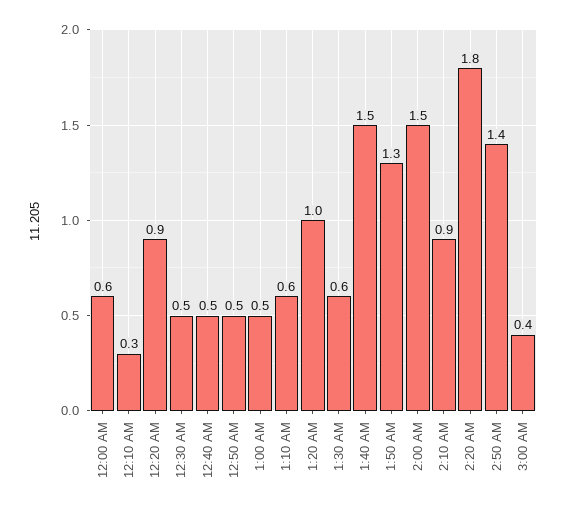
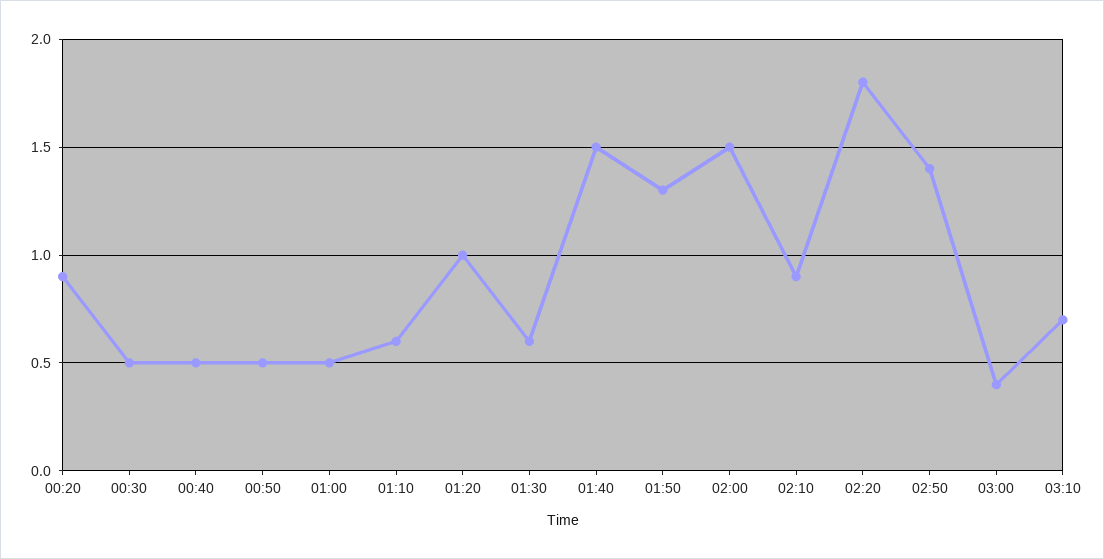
12:00 AM: 0.6 -> none
12:10 AM: 0.3 -> none
03:10: none -> 0.7

